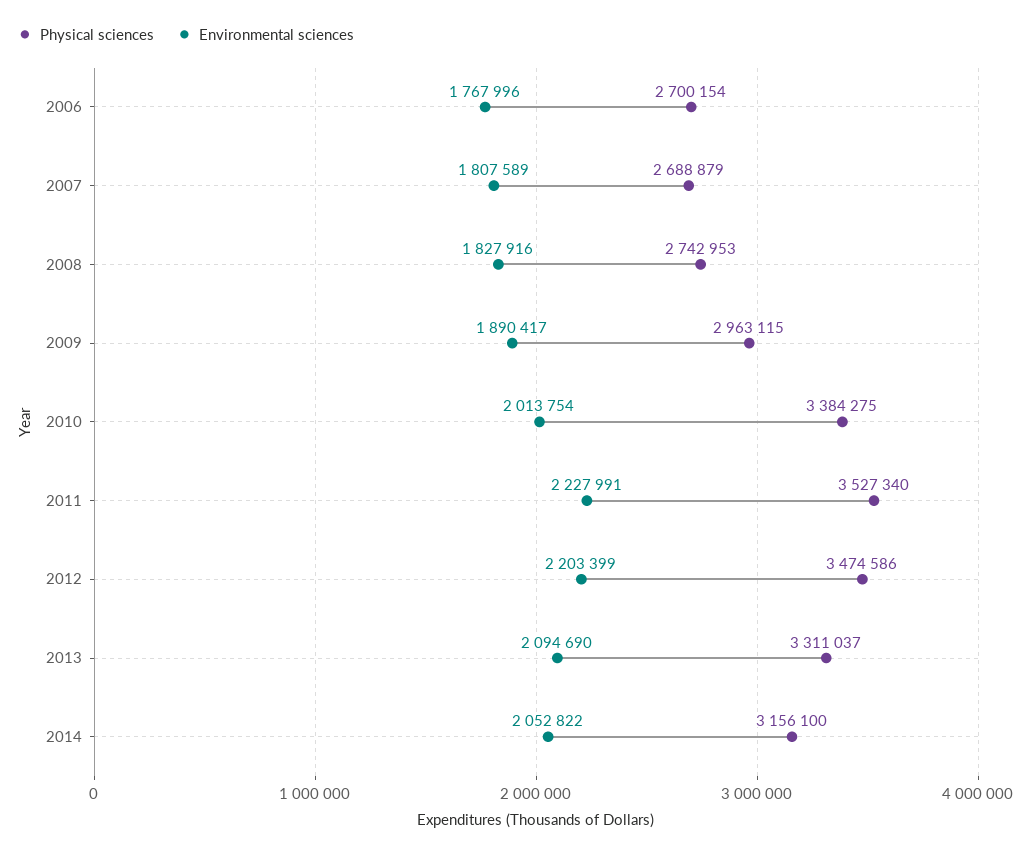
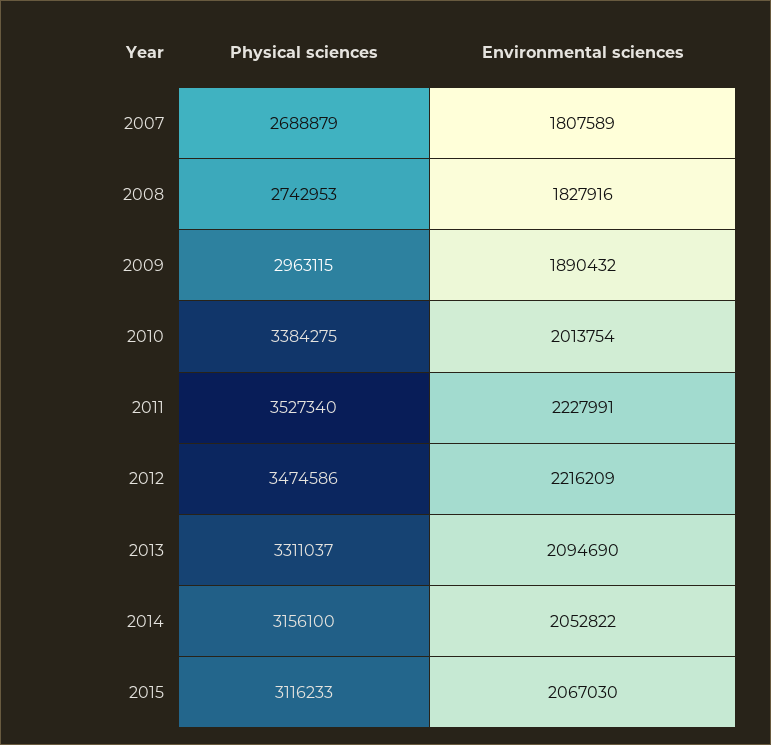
Physical sciences, 2006: 2700154 -> none
Environmental sciences, 2006: 1767996 -> none
Environmental sciences, 2009: 1890417 -> 1890432
Environmental sciences, 2012: 2203399 -> 2216209
Physical sciences, 2015: none -> 3116233
Environmental sciences, 2015: none -> 2067030

